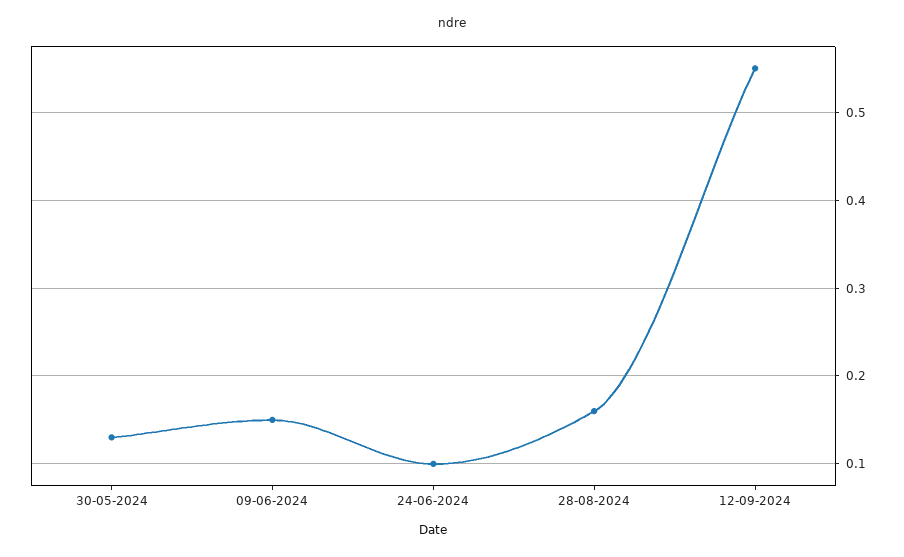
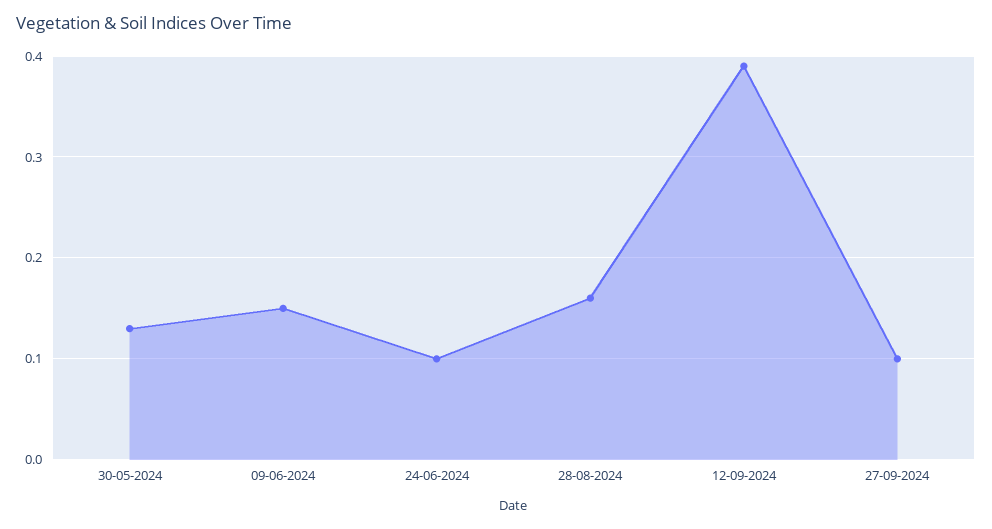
12-09-2024: 0.55 -> 0.39
27-09-2024: none -> 0.1

